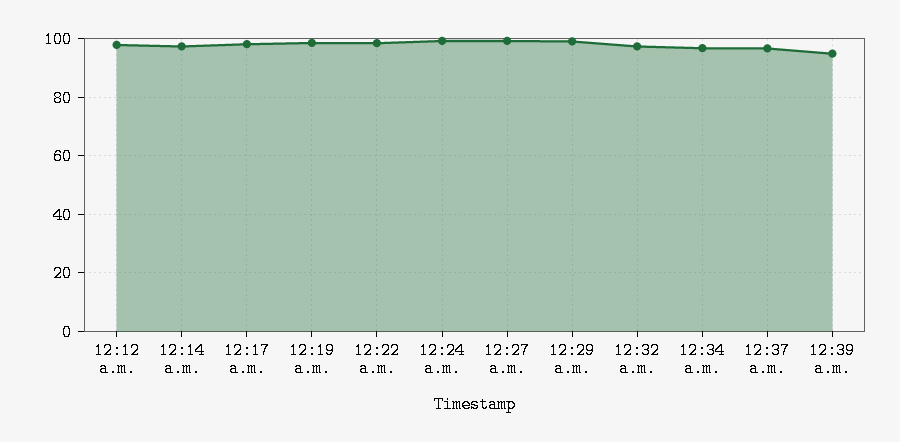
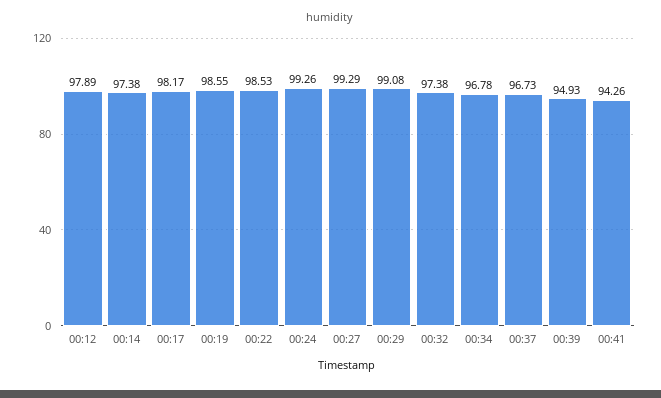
00:41: none -> 94.26

